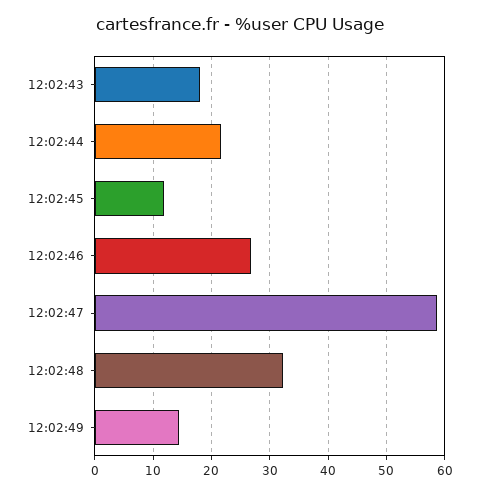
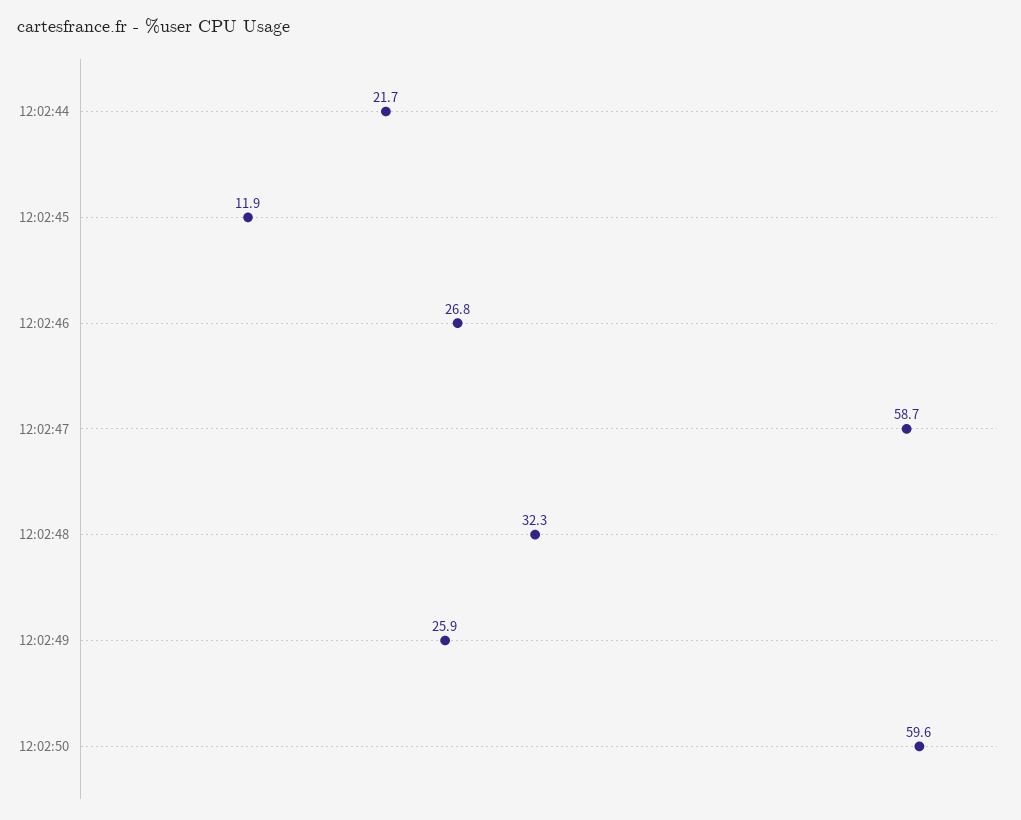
12:02:43: 18 -> none
12:02:49: 14 -> 25.9
12:02:50: none -> 59.6

